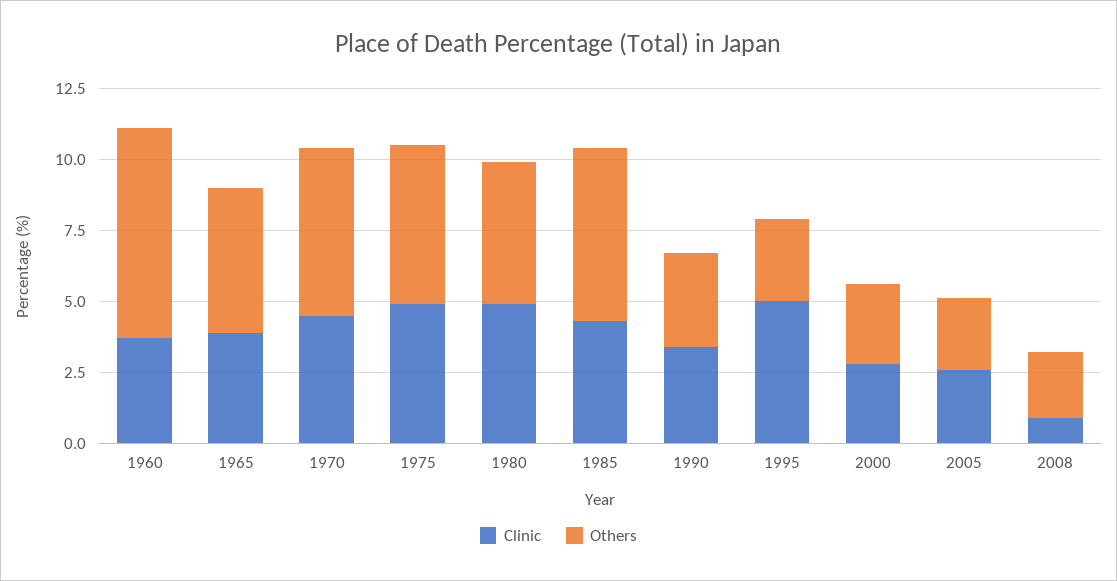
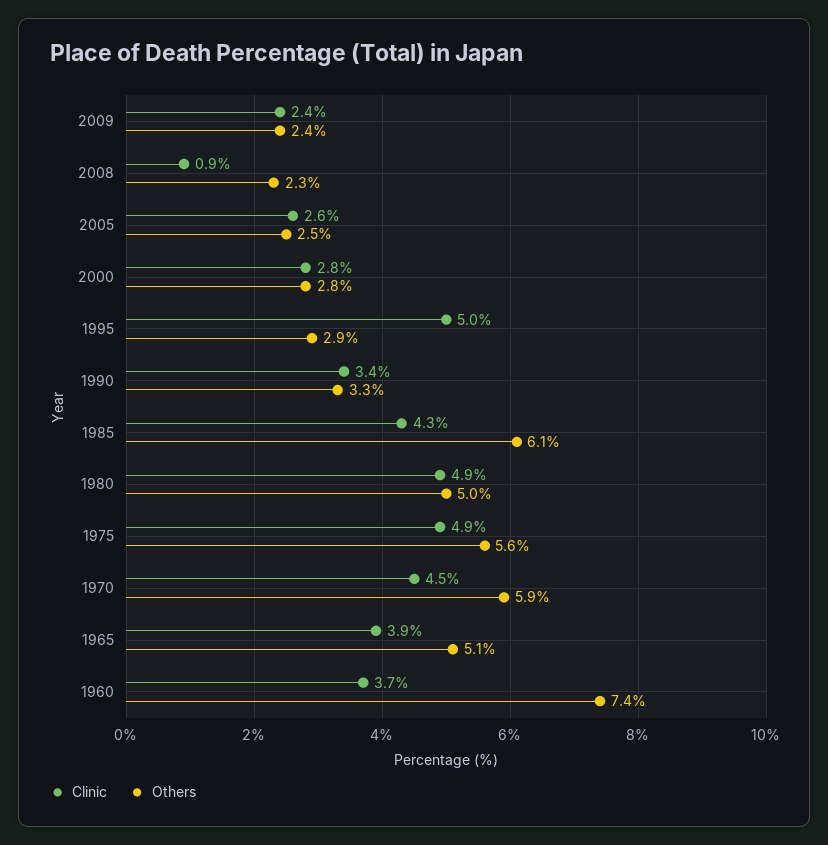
Clinic, 2009: none -> 2.4
Others, 2009: none -> 2.4

